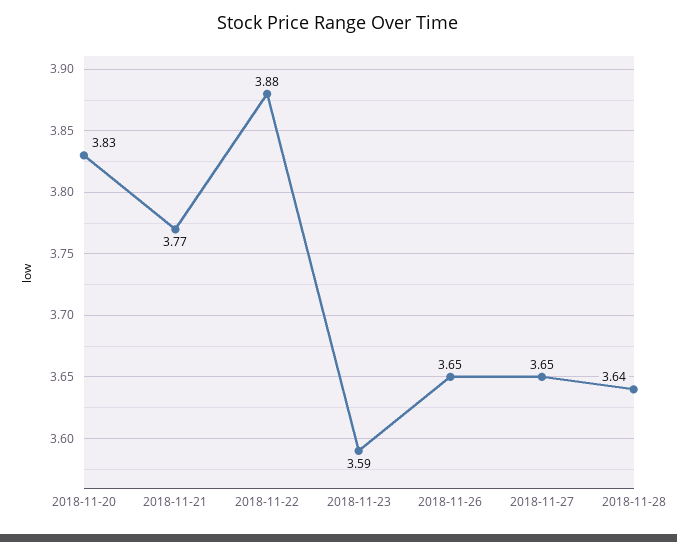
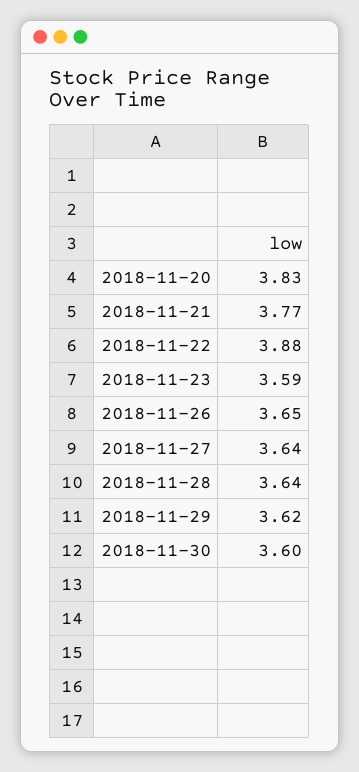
2018-11-27: 3.65 -> 3.64
2018-11-29: none -> 3.62
2018-11-30: none -> 3.6

